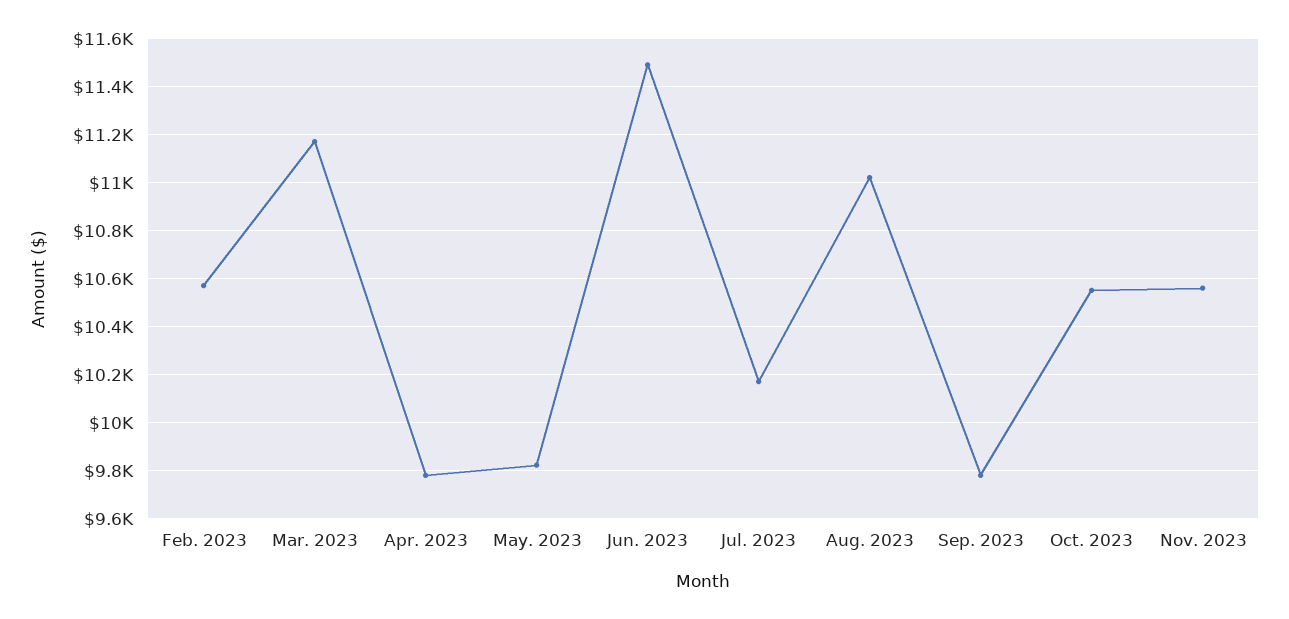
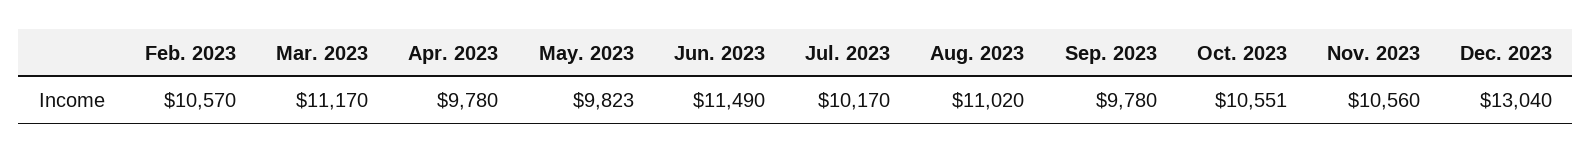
Dec. 2023: none -> 13040

